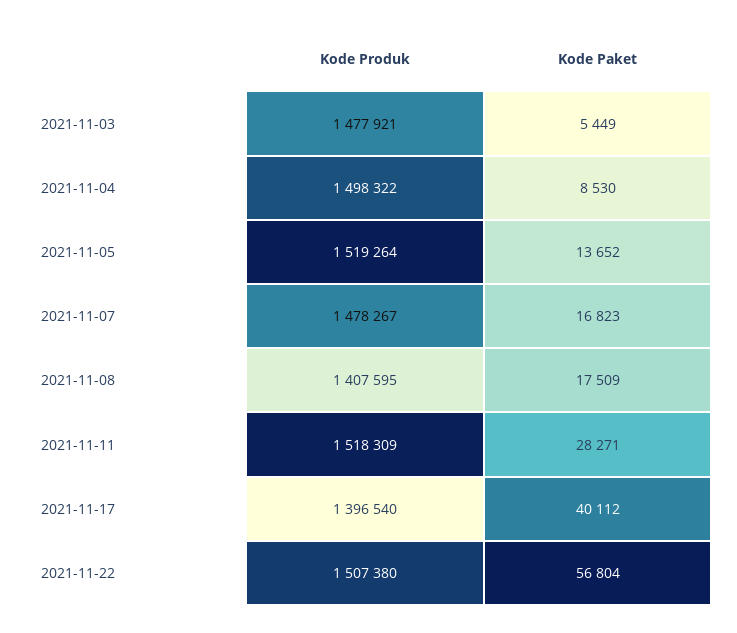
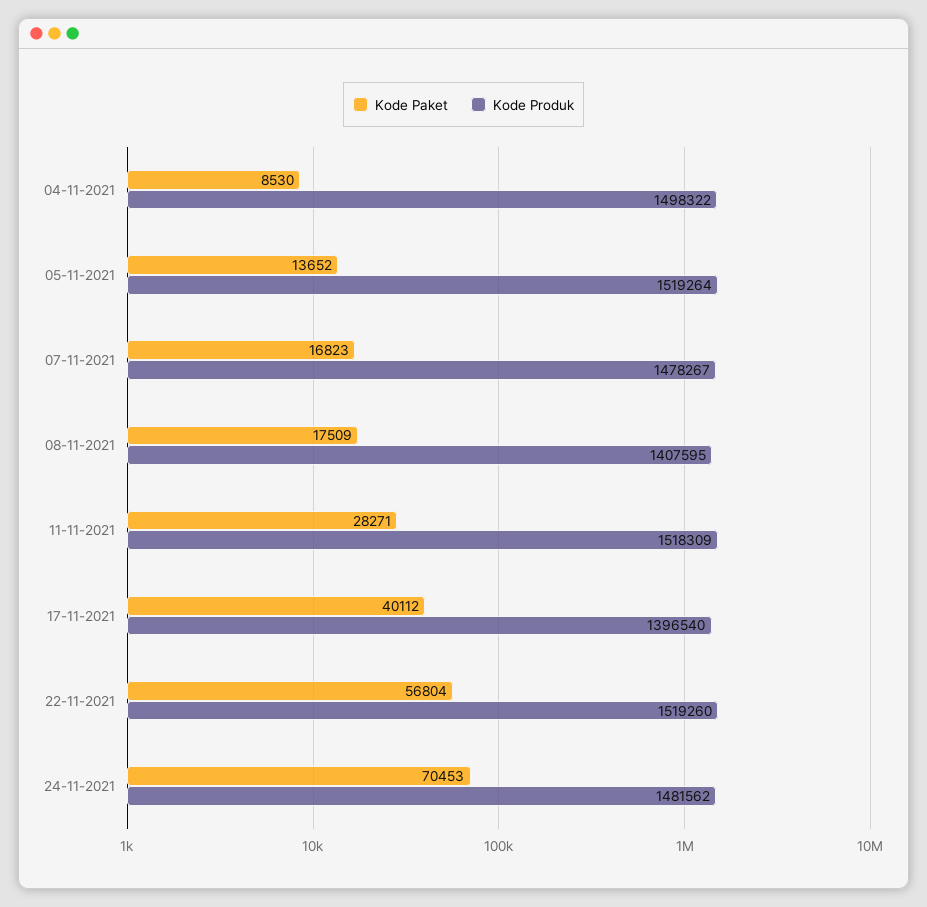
Kode Produk, 2021-11-03: 1477921 -> none
Kode Paket, 2021-11-03: 5449 -> none
Kode Produk, 2021-11-22: 1507380 -> 1519260
Kode Paket, 24-11-2021: none -> 70453
Kode Produk, 24-11-2021: none -> 1481562

